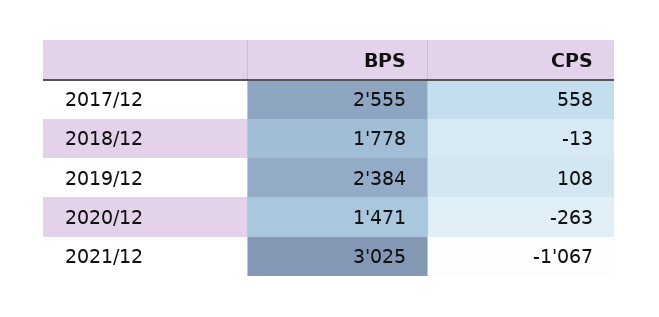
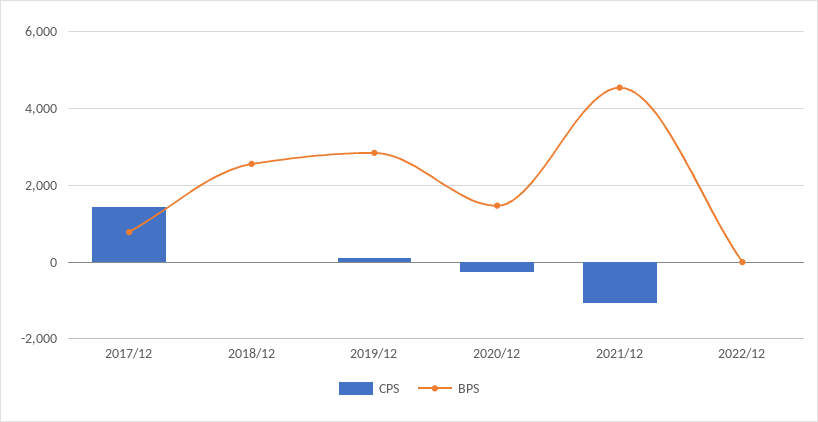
BPS, 2017/12: 2555 -> 800
CPS, 2017/12: 558 -> 1400
BPS, 2018/12: 1778 -> 2600
BPS, 2019/12: 2384 -> 2800
BPS, 2021/12: 3025 -> 4600
CPS, 2022/12: none -> 0
BPS, 2022/12: none -> 0

